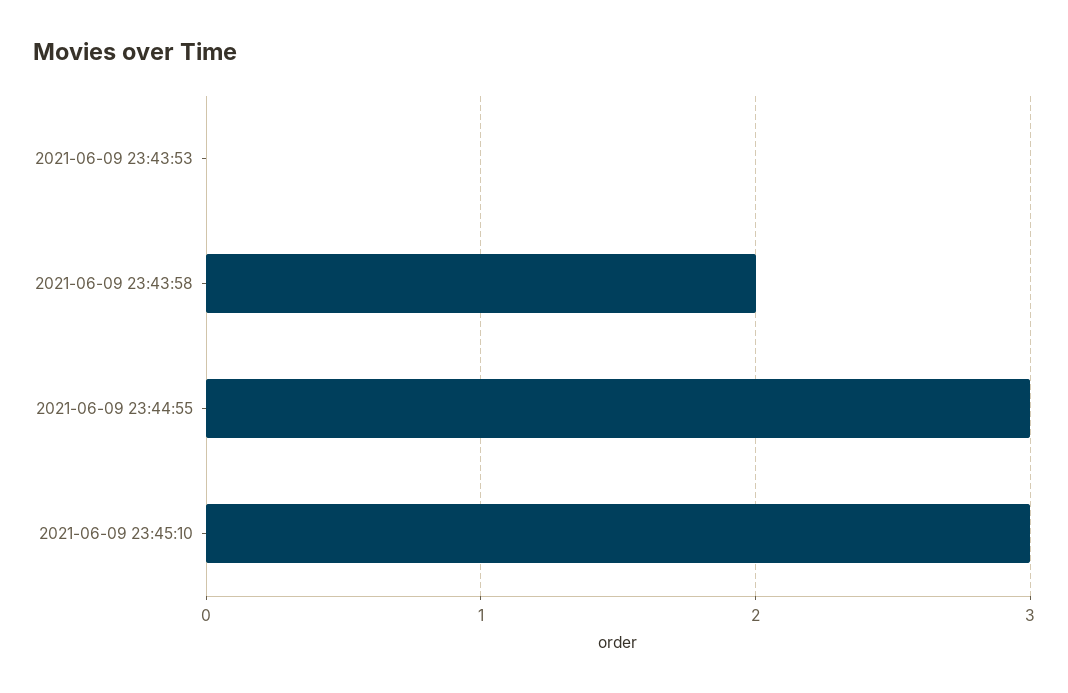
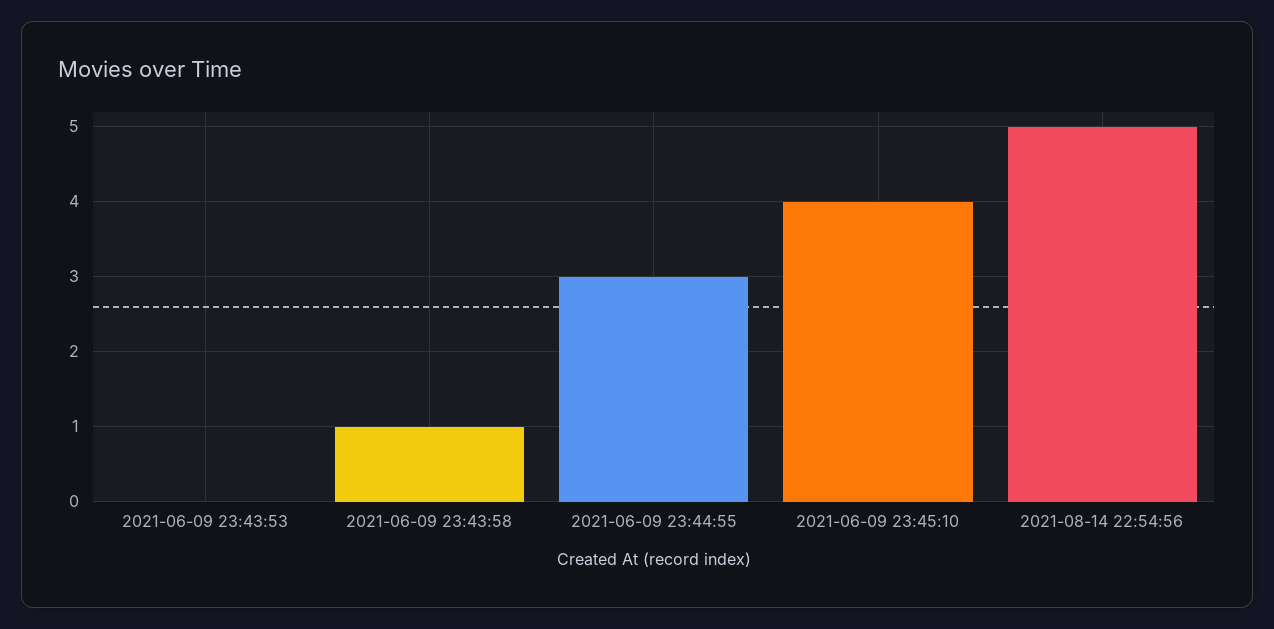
2021-06-09 23:43:58: 2 -> 1
2021-06-09 23:45:10: 3 -> 4
2021-08-14 22:54:56: none -> 5

